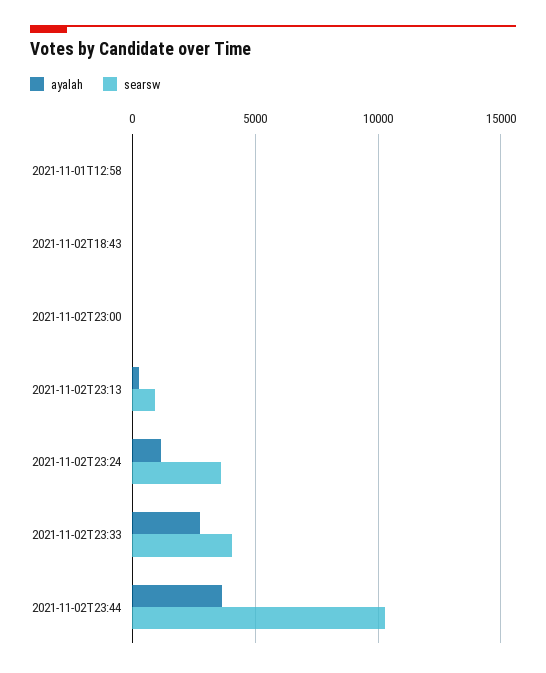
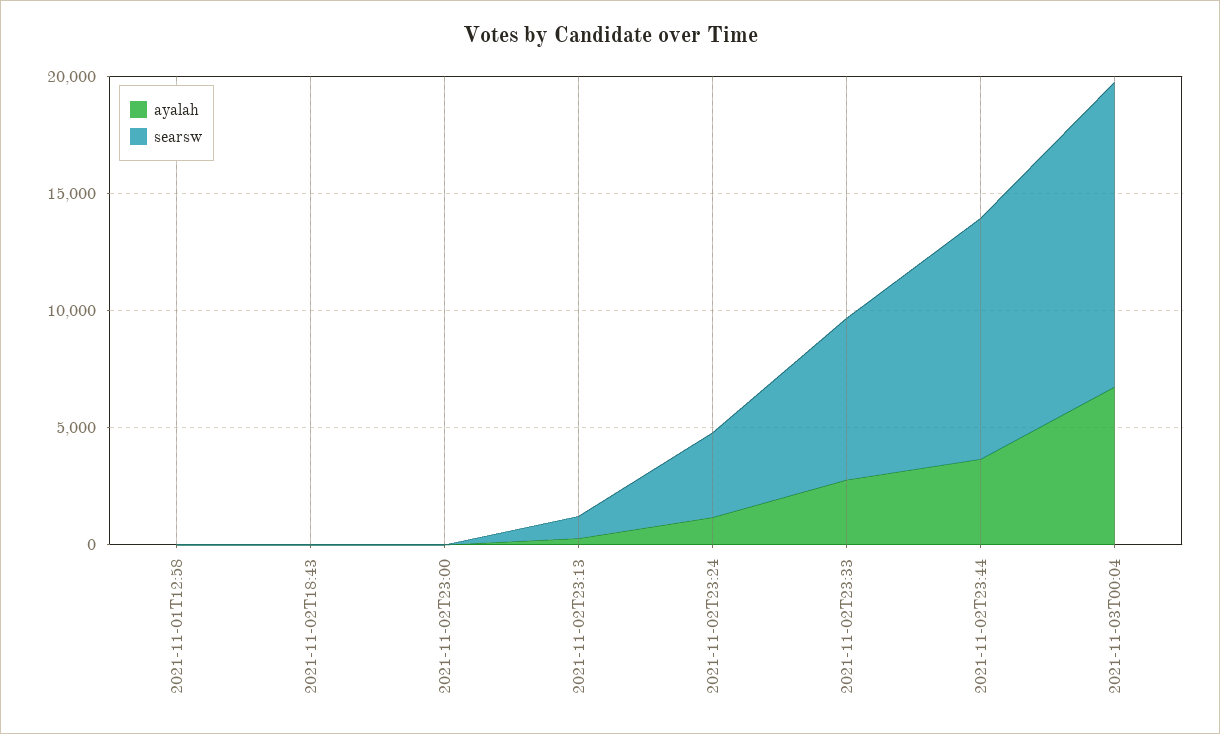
searsw, 2021-11-02T23:33: 4000 -> 7000
ayalah, 2021-11-03T00:04: none -> 7000
searsw, 2021-11-03T00:04: none -> 13000

